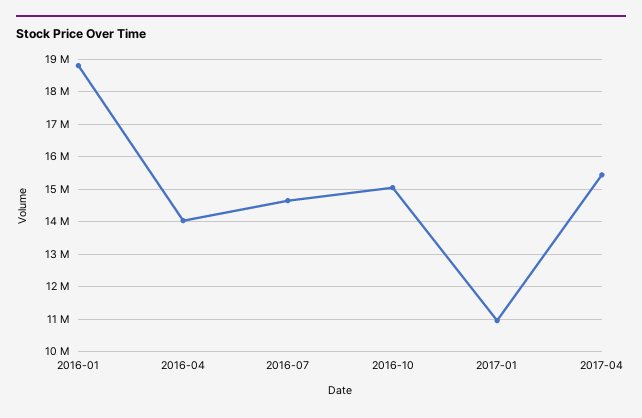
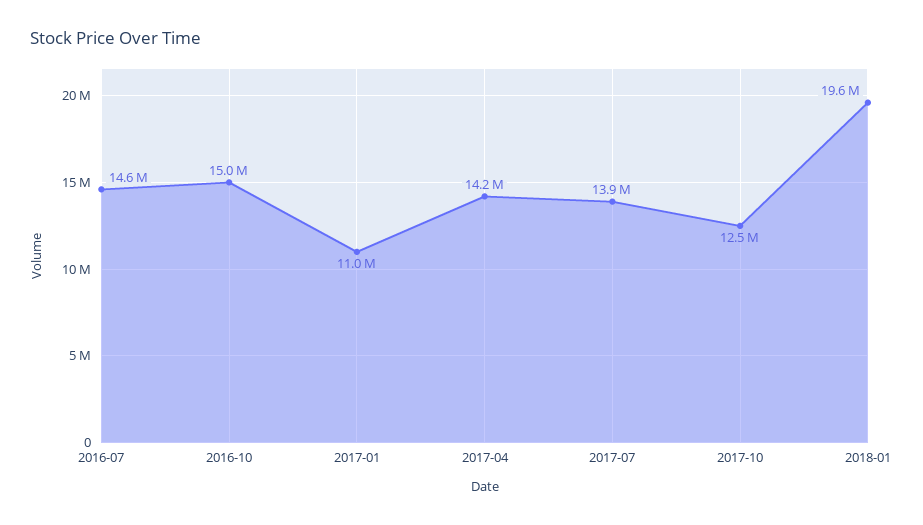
2016-01: 18800000 -> none
2016-04: 14000000 -> none
2017-04: 15400000 -> 14200000
2017-07: none -> 13900000
2017-10: none -> 12500000
2018-01: none -> 19600000

